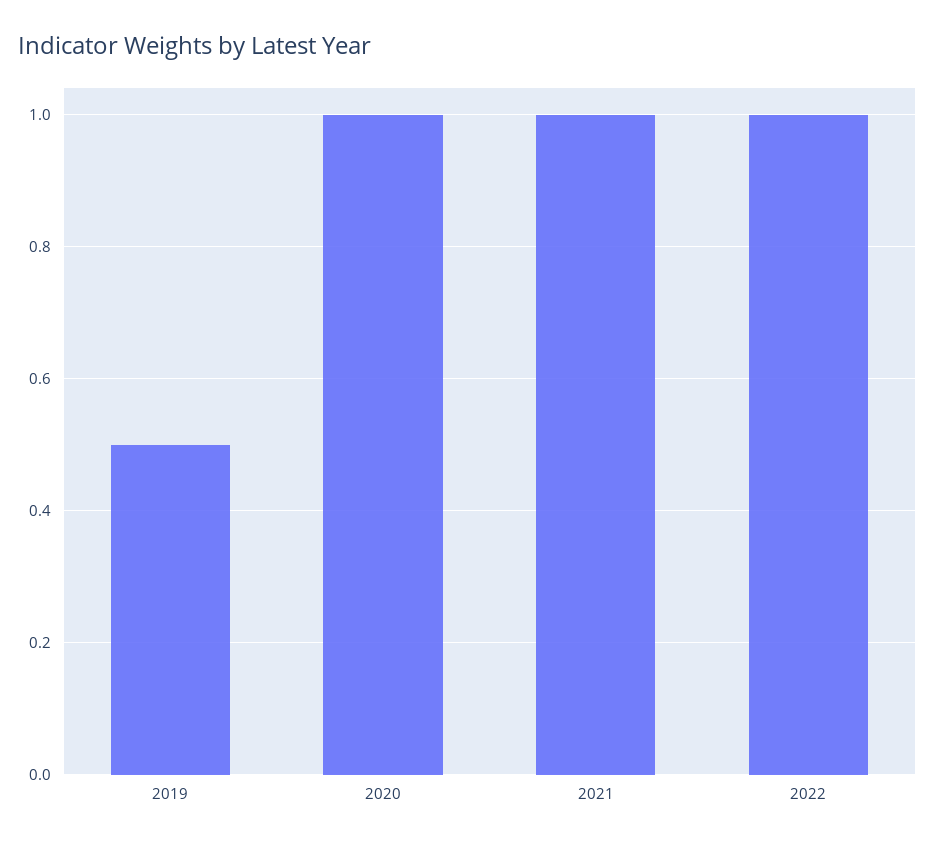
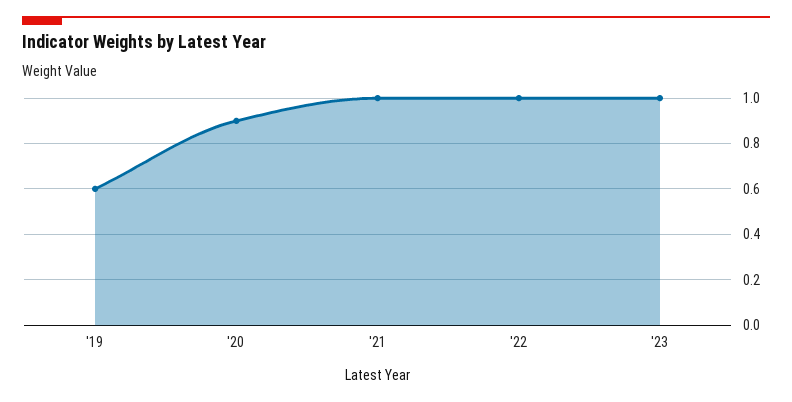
2019: 0.5 -> 0.6
2020: 1 -> 0.9
'23: none -> 1

